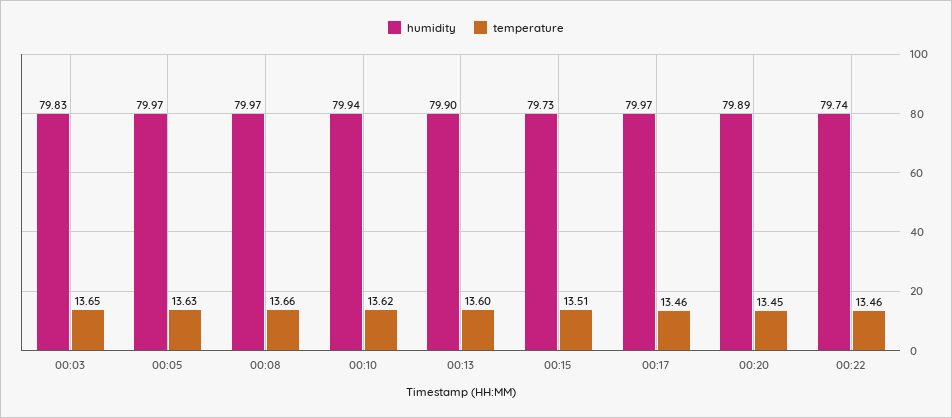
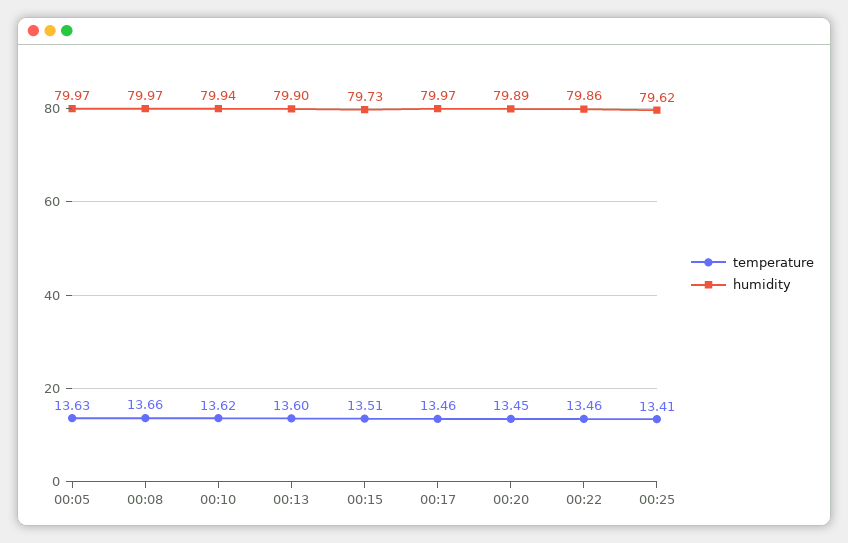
humidity, 00:03: 79.83 -> none
temperature, 00:03: 13.65 -> none
humidity, 00:22: 79.74 -> 79.86
temperature, 00:25: none -> 13.41
humidity, 00:25: none -> 79.62

